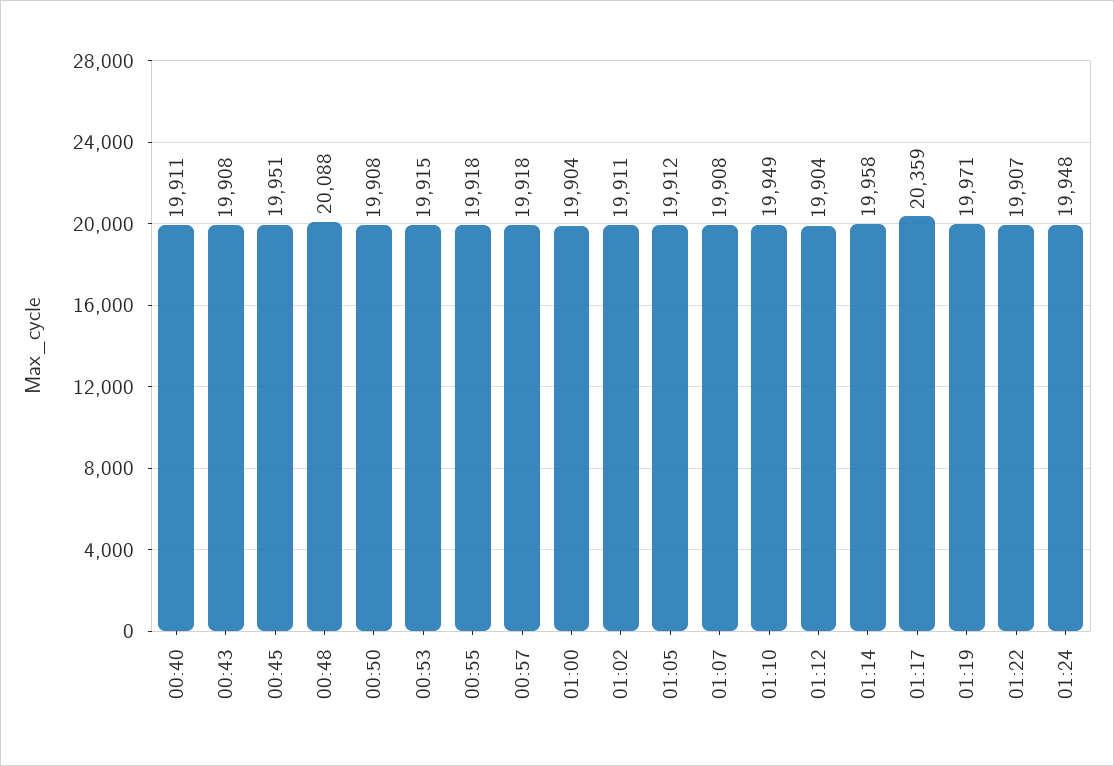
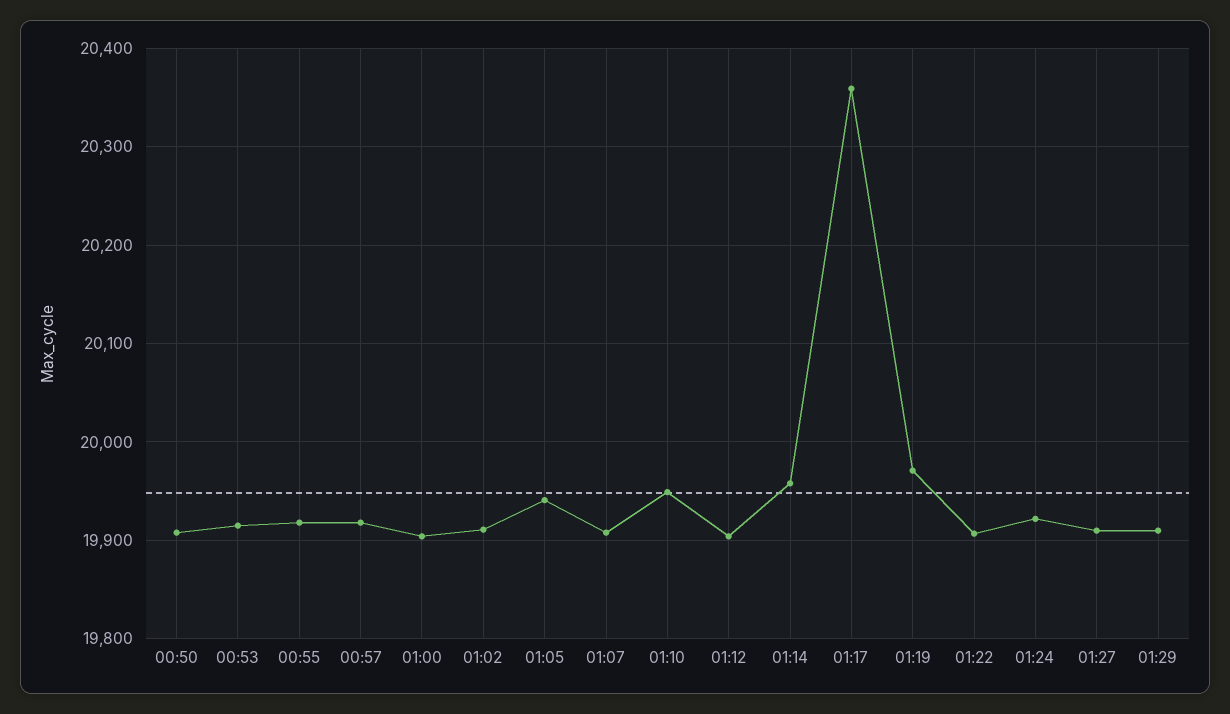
00:40: 19911 -> none
00:43: 19908 -> none
00:45: 19951 -> none
00:48: 20088 -> none
01:05: 19912 -> 19940
01:24: 19948 -> 19920
01:27: none -> 19910
01:29: none -> 19910

